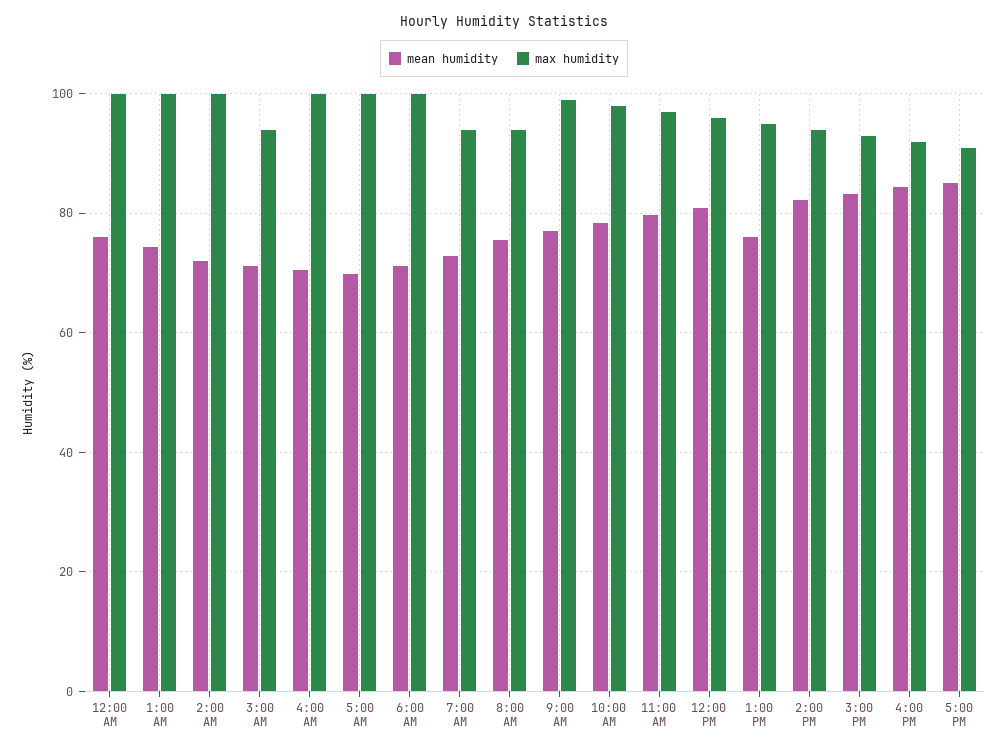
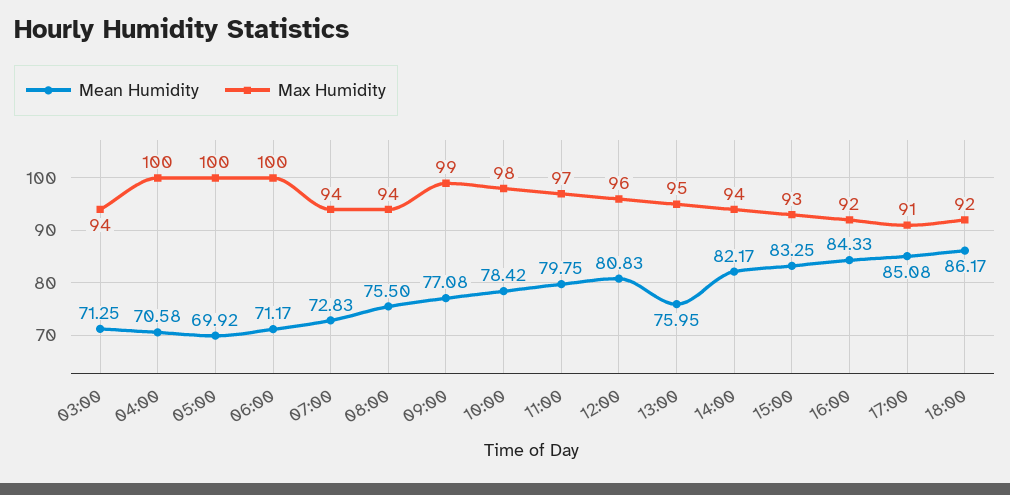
mean humidity, 12:00 AM: 76 -> none
max humidity, 12:00 AM: 100 -> none
mean humidity, 1:00 AM: 74 -> none
max humidity, 1:00 AM: 100 -> none
mean humidity, 2:00 AM: 72 -> none
max humidity, 2:00 AM: 100 -> none
mean humidity, 18:00: none -> 86.17
max humidity, 18:00: none -> 92

